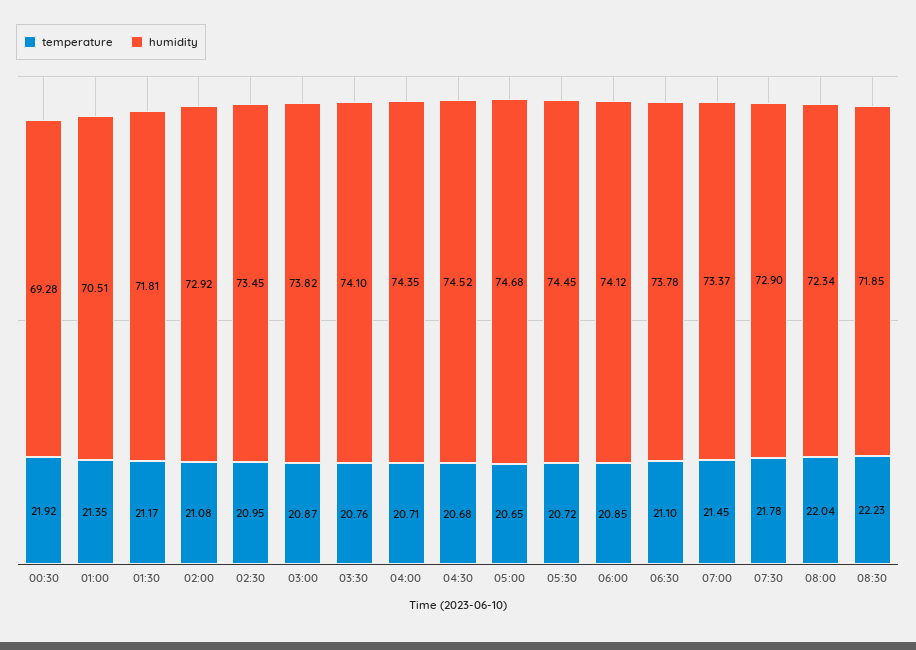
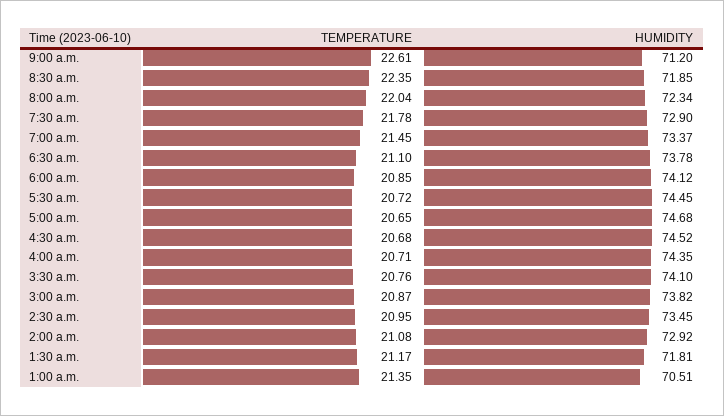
temperature, 00:30: 21.92 -> none
humidity, 00:30: 69.28 -> none
temperature, 08:30: 22.23 -> 22.35
temperature, 9:00 a.m.: none -> 22.61
humidity, 9:00 a.m.: none -> 71.2

